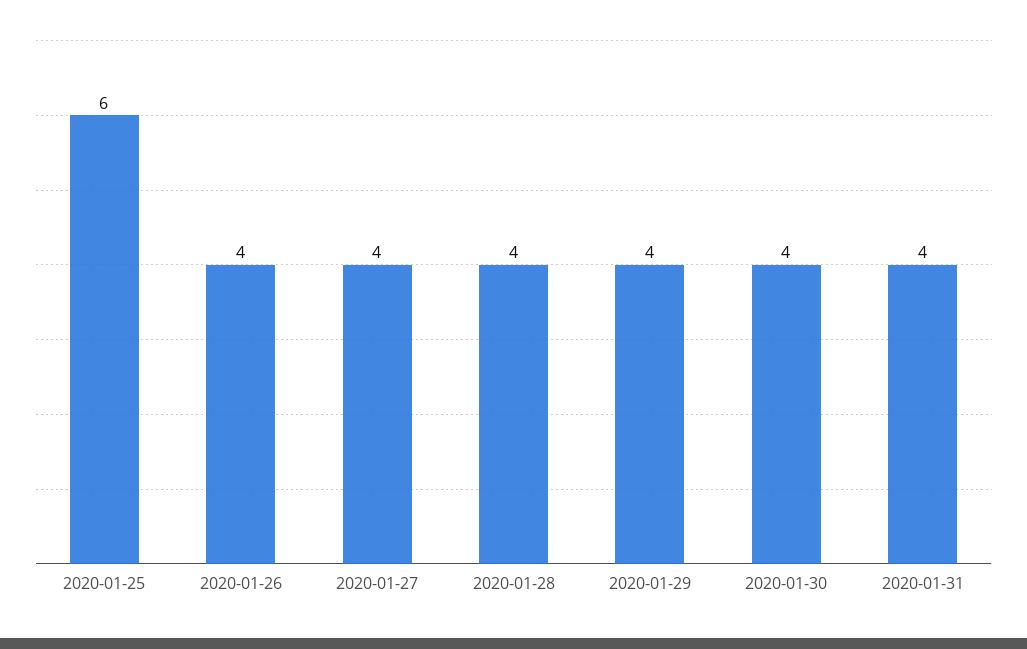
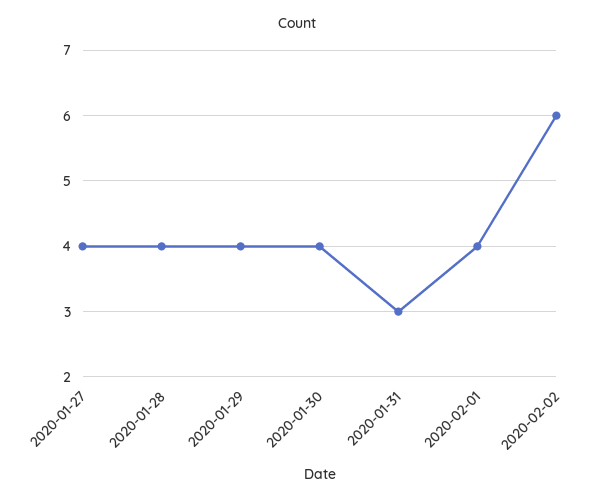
2020-01-25: 6 -> none
2020-01-26: 4 -> none
2020-01-31: 4 -> 3
2020-02-01: none -> 4
2020-02-02: none -> 6

